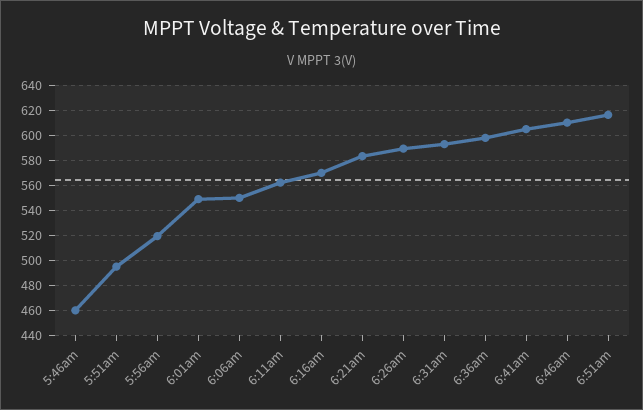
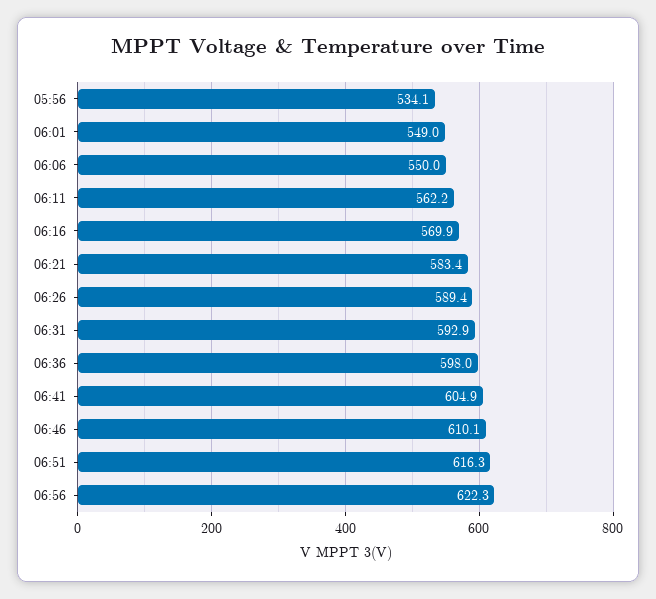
5:46am: 460 -> none
5:51am: 495 -> none
5:56am: 520 -> 534.1
06:56: none -> 622.3

